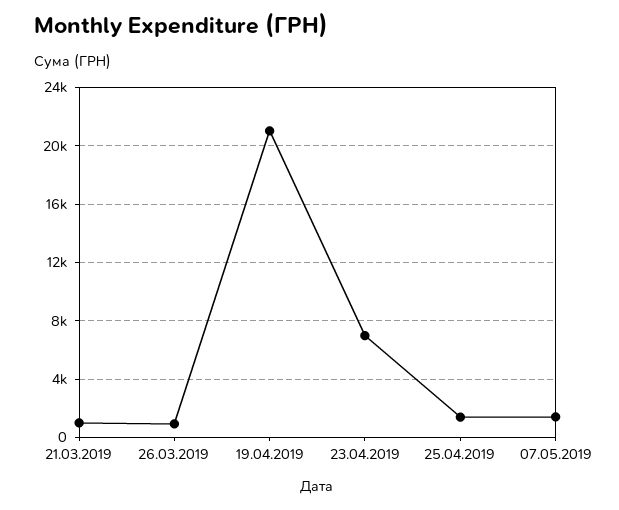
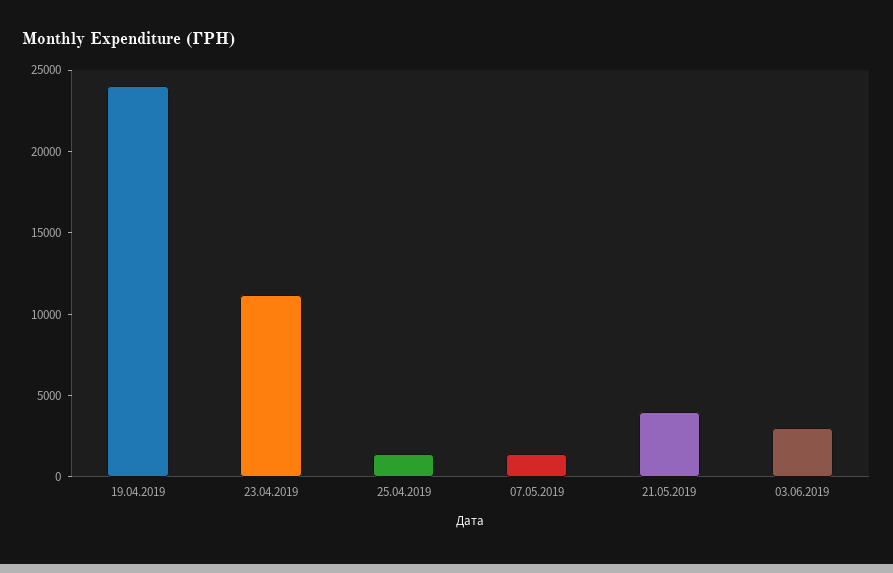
21.03.2019: 1000 -> none
26.03.2019: 1000 -> none
19.04.2019: 21000 -> 24000
23.04.2019: 7000 -> 11000
21.05.2019: none -> 4000
03.06.2019: none -> 3000

